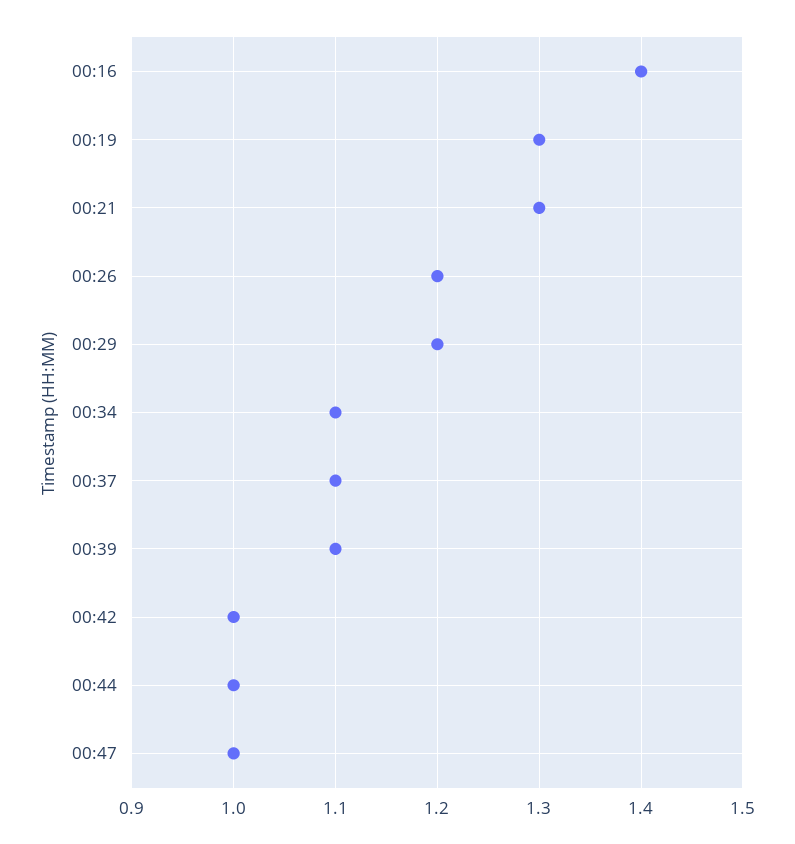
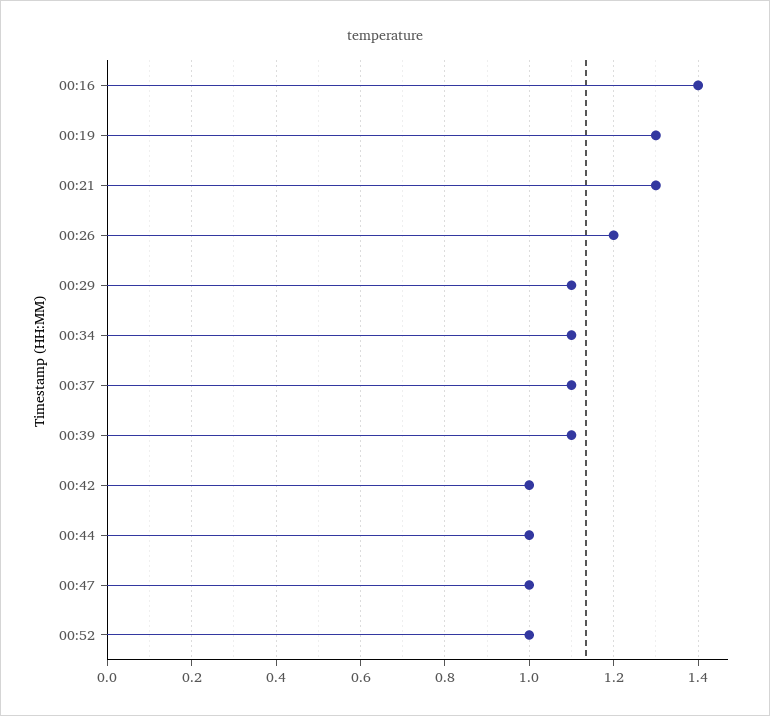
00:29: 1.2 -> 1.1
00:52: none -> 1

